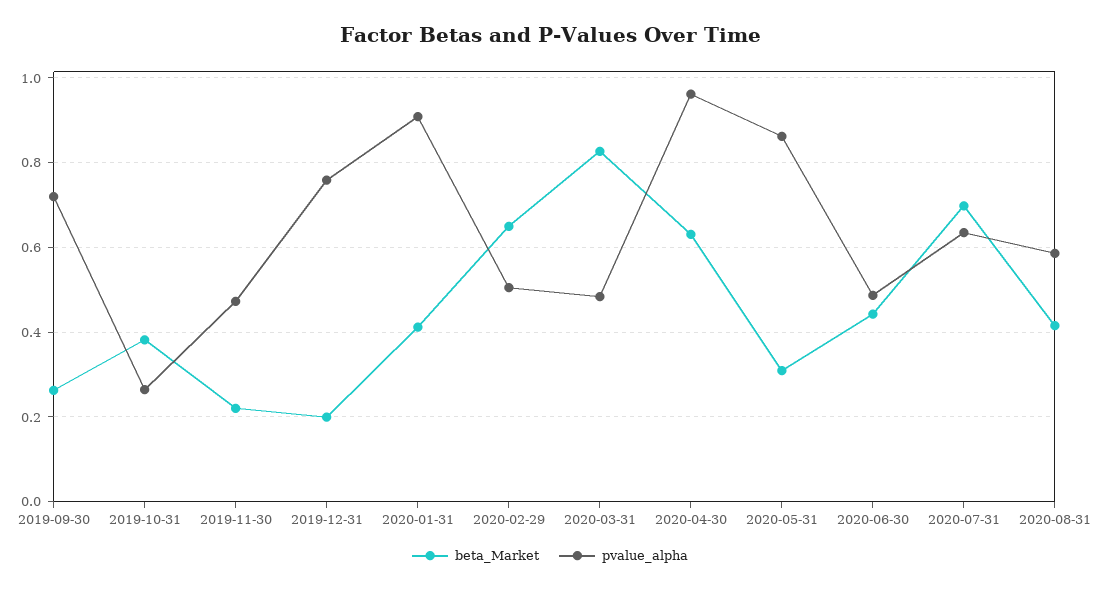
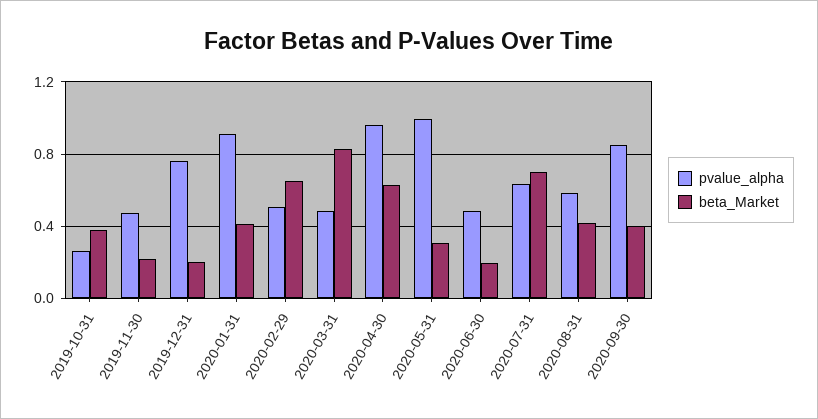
beta_Market, 2019-09-30: 0.26 -> none
pvalue_alpha, 2019-09-30: 0.72 -> none
pvalue_alpha, 2020-05-31: 0.86 -> 1
beta_Market, 2020-06-30: 0.44 -> 0.2
pvalue_alpha, 2020-09-30: none -> 0.85
beta_Market, 2020-09-30: none -> 0.4

